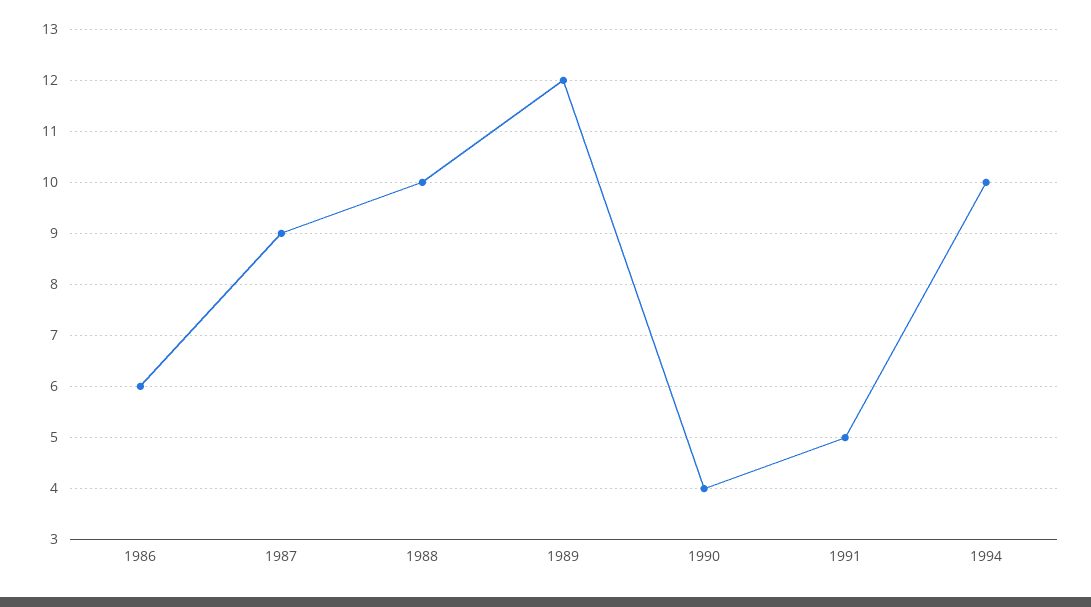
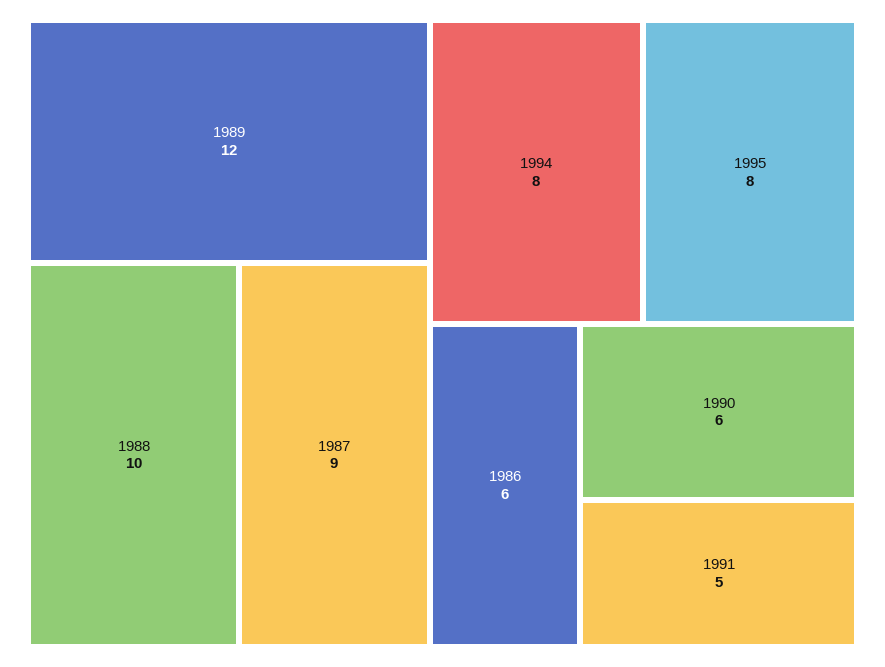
1990: 4 -> 6
1994: 10 -> 8
1995: none -> 8

